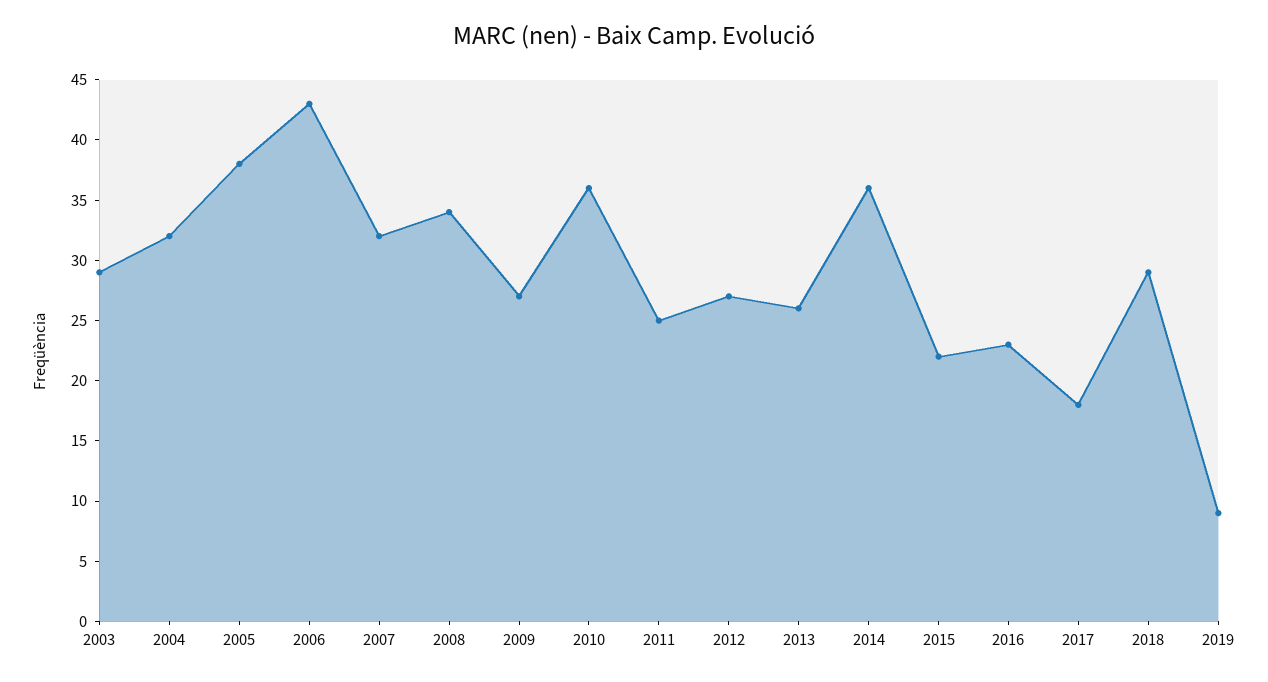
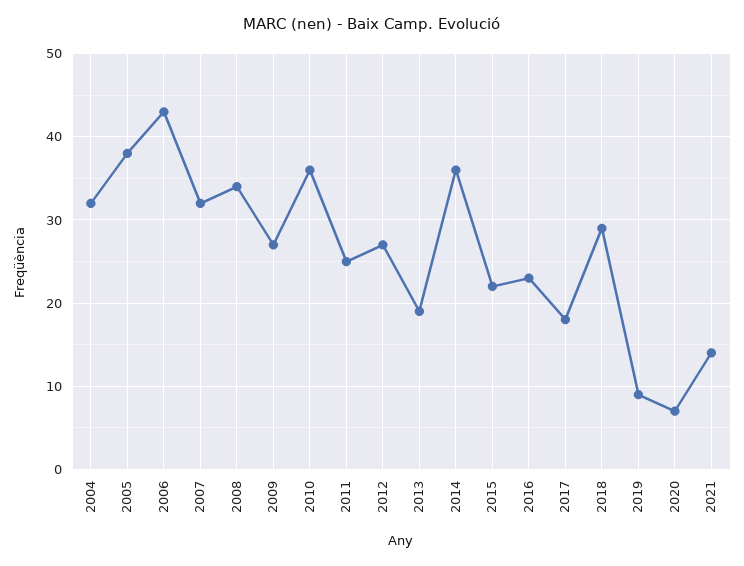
2003: 29 -> none
2013: 26 -> 19
2020: none -> 7
2021: none -> 14

